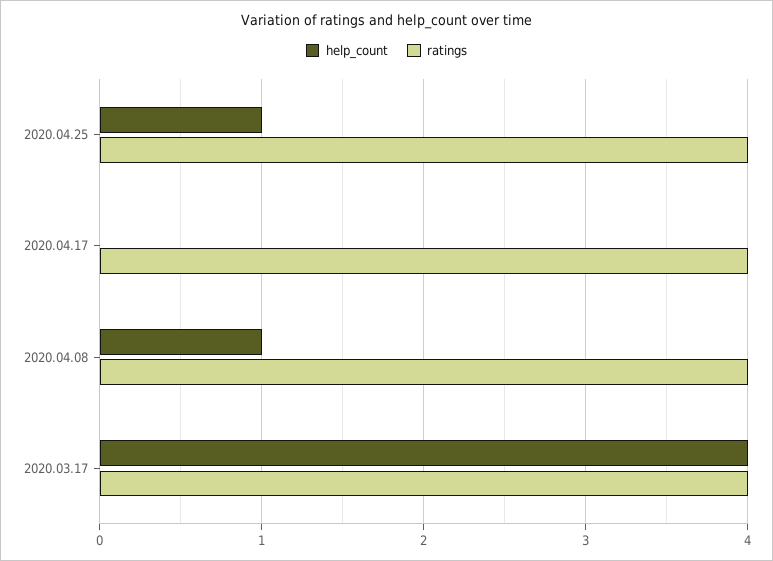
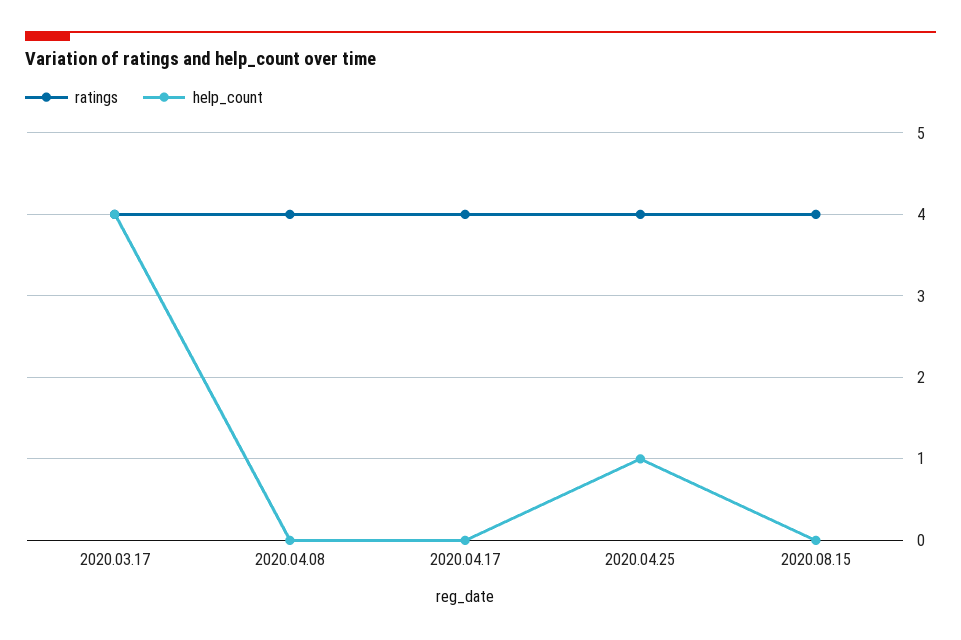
help_count, 2020.04.08: 1 -> 0
ratings, 2020.08.15: none -> 4
help_count, 2020.08.15: none -> 0

